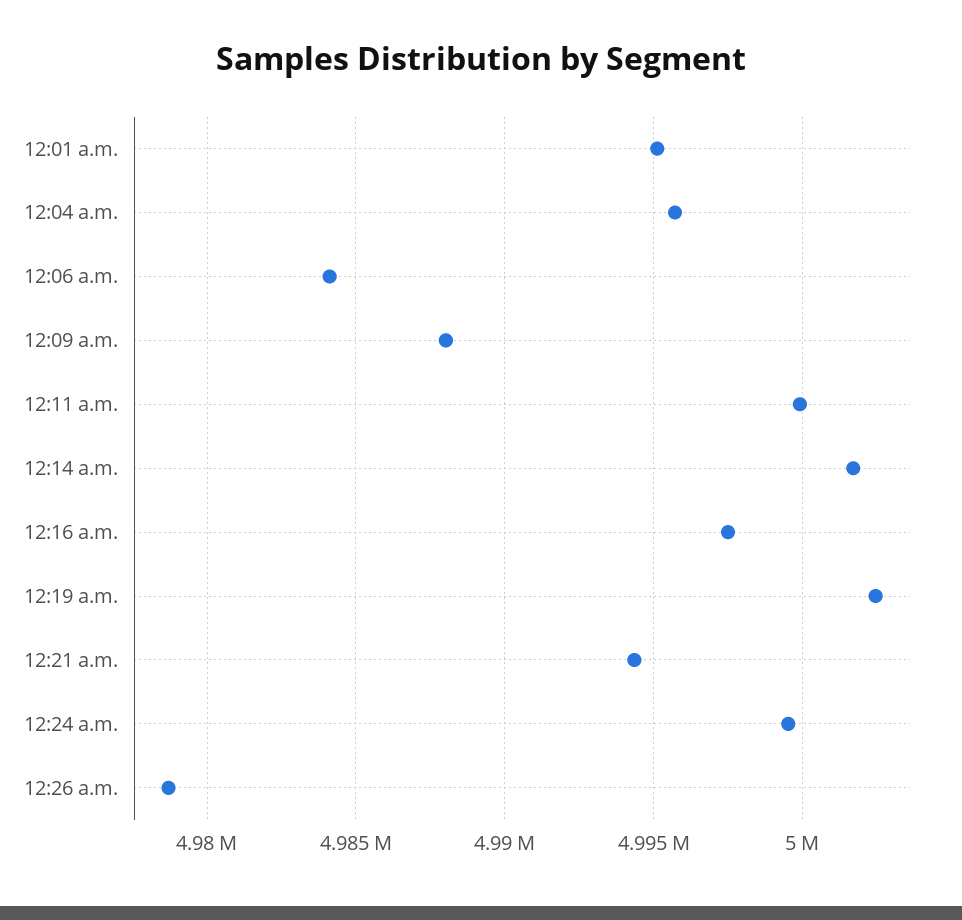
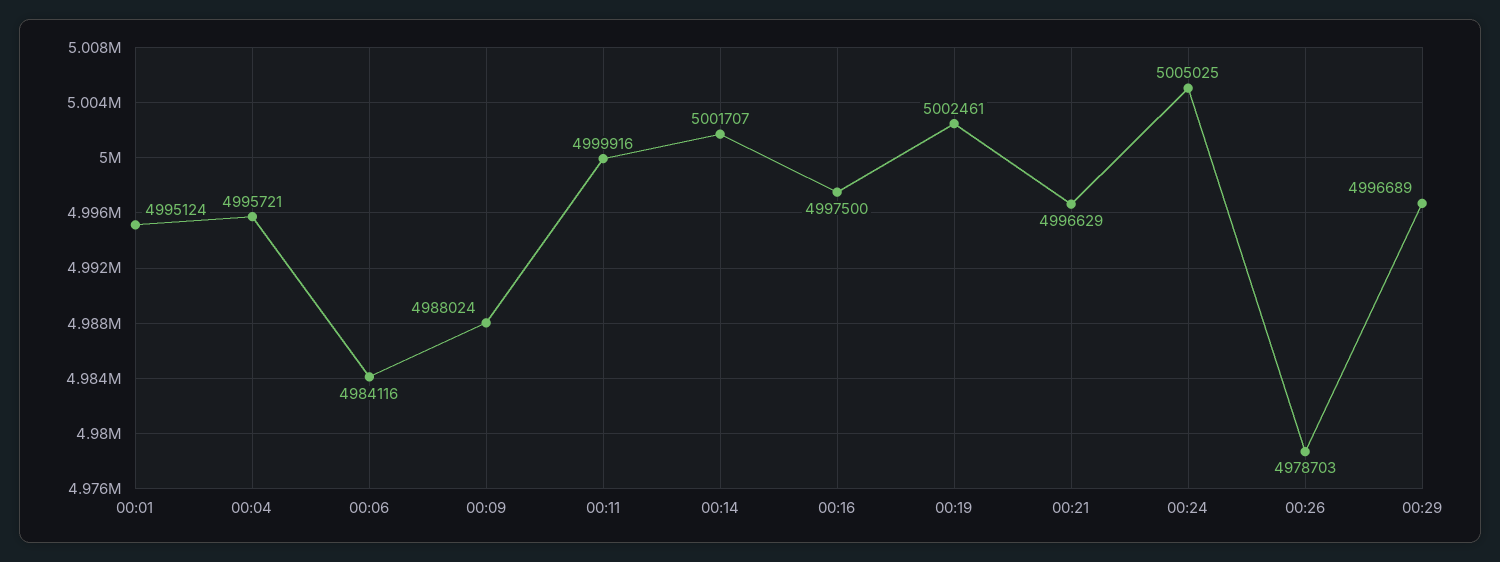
12:21 a.m.: 4994500 -> 4996629
12:24 a.m.: 4999500 -> 5005025
00:29: none -> 4996689

